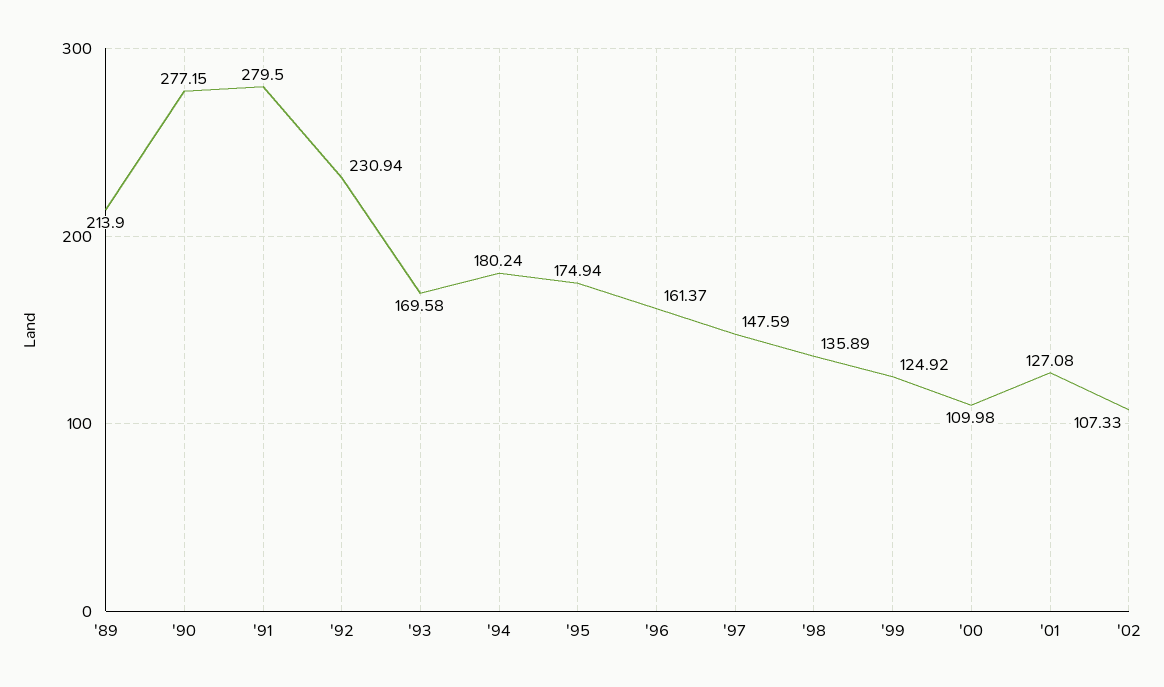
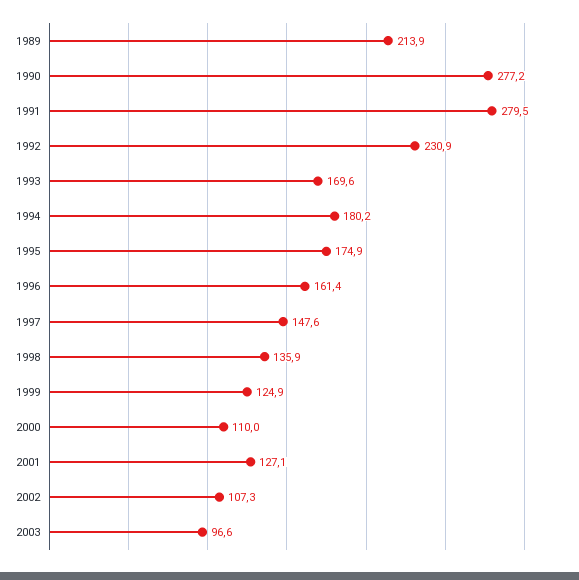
2003: none -> 96.6

